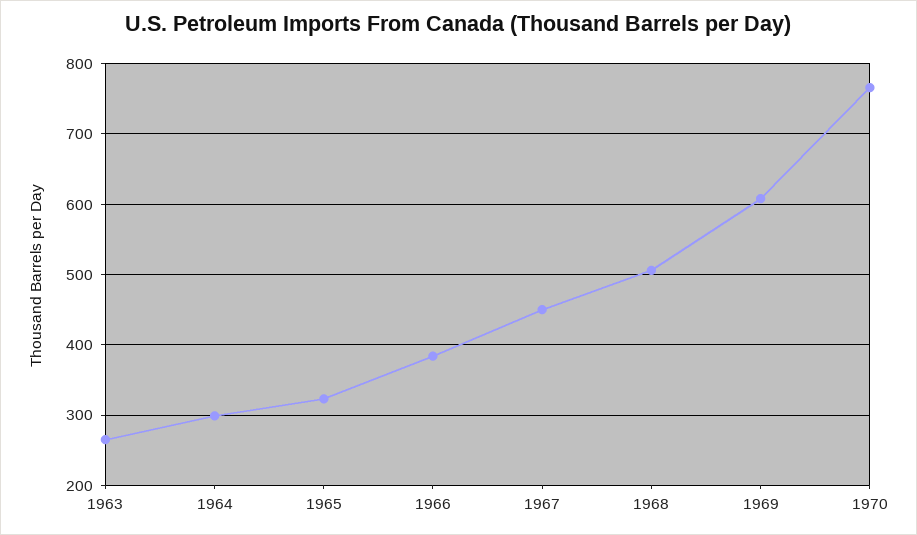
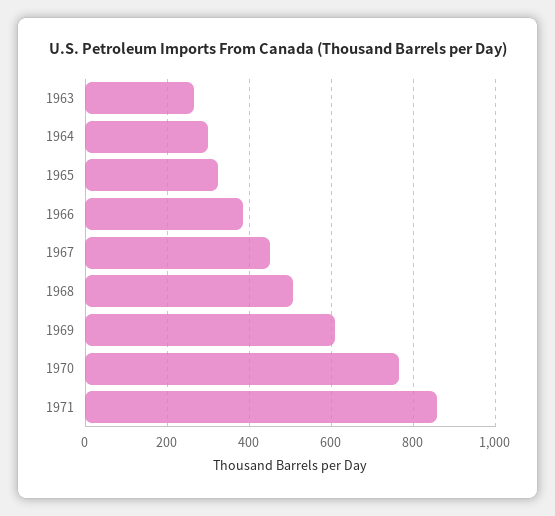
1971: none -> 860

